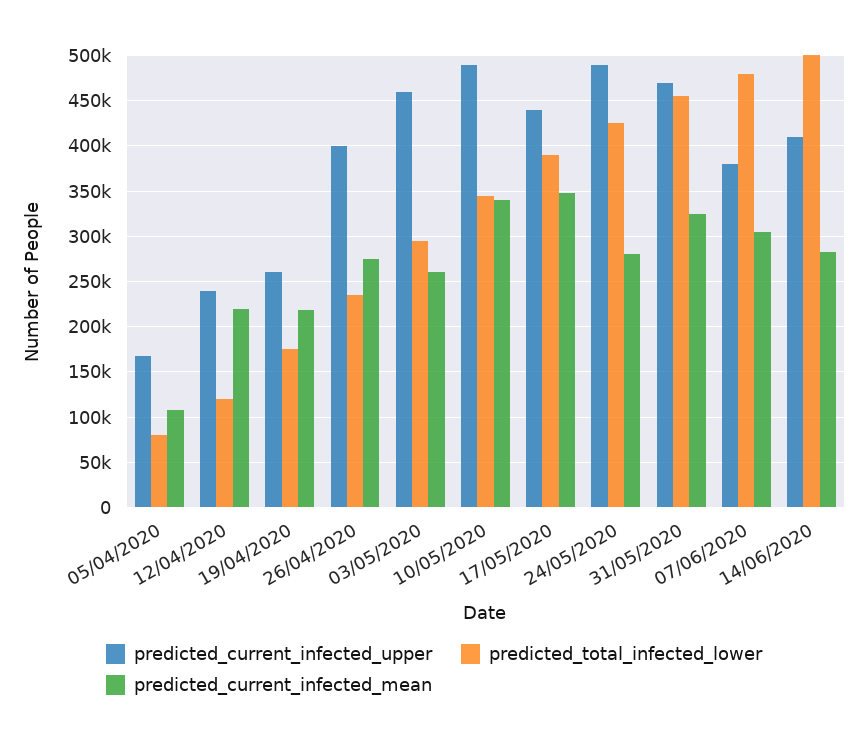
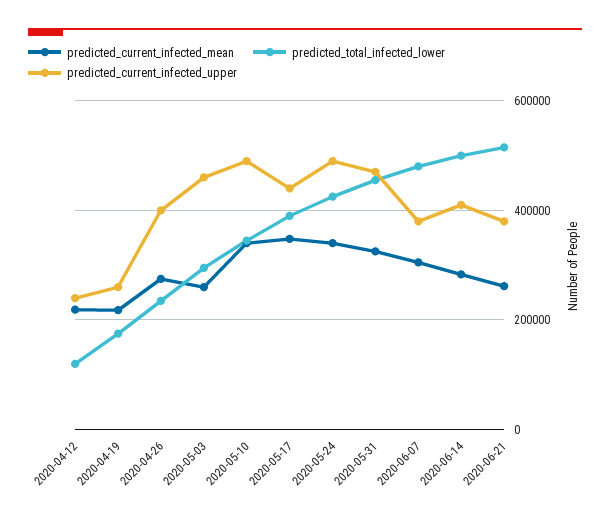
predicted_current_infected_upper, 05/04/2020: 170000 -> none
predicted_total_infected_lower, 05/04/2020: 80000 -> none
predicted_current_infected_mean, 05/04/2020: 110000 -> none
predicted_current_infected_mean, 24/05/2020: 280000 -> 340000
predicted_current_infected_mean, 2020-06-21: none -> 260000
predicted_total_infected_lower, 2020-06-21: none -> 520000
predicted_current_infected_upper, 2020-06-21: none -> 380000

